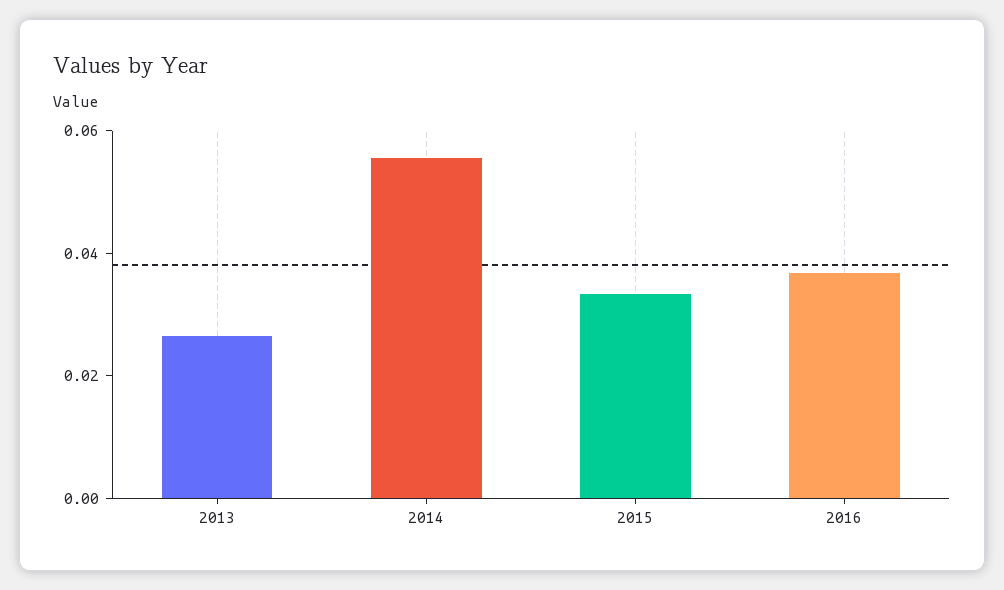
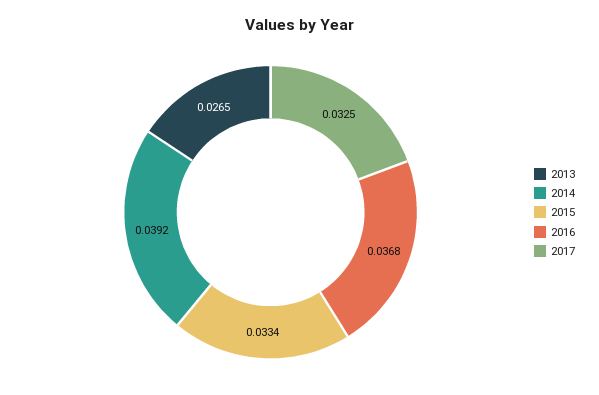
2014: 0.055 -> 0.0392
2017: none -> 0.0325

